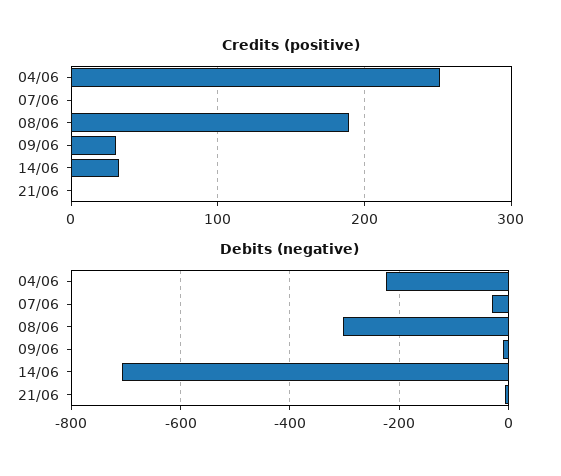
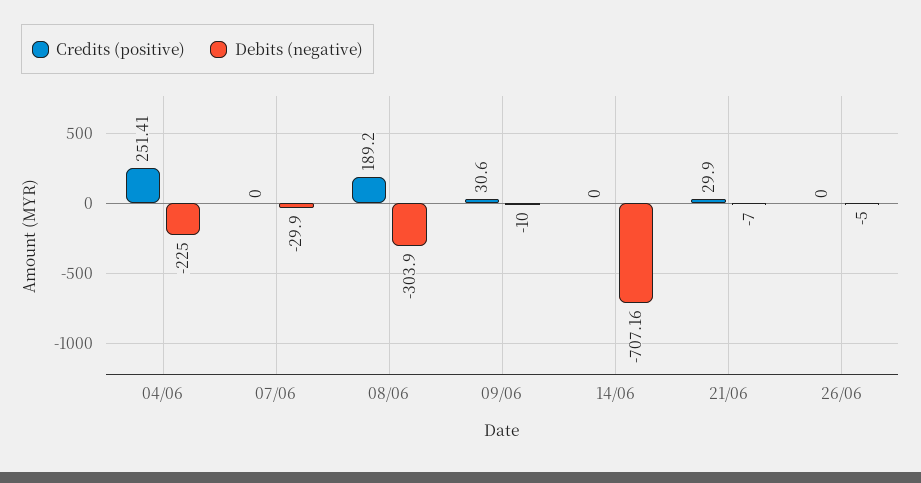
Credits (positive), 14/06: 30 -> 0
Credits (positive), 21/06: 0 -> 29.9
Credits (positive), 26/06: none -> 0
Debits (negative), 26/06: none -> -5

